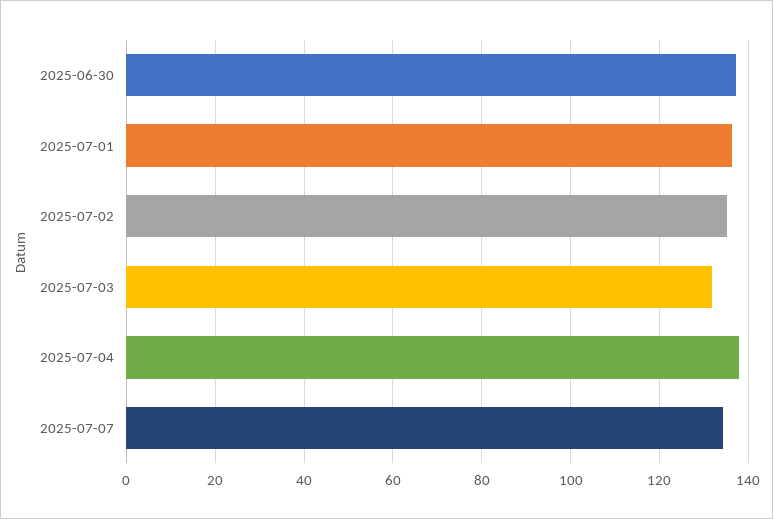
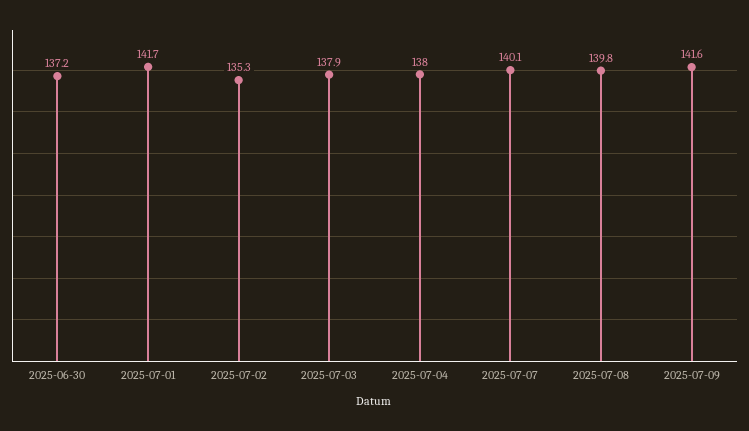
2025-07-01: 136 -> 141.7
2025-07-03: 132 -> 137.9
2025-07-07: 134 -> 140.1
2025-07-08: none -> 139.8
2025-07-09: none -> 141.6

